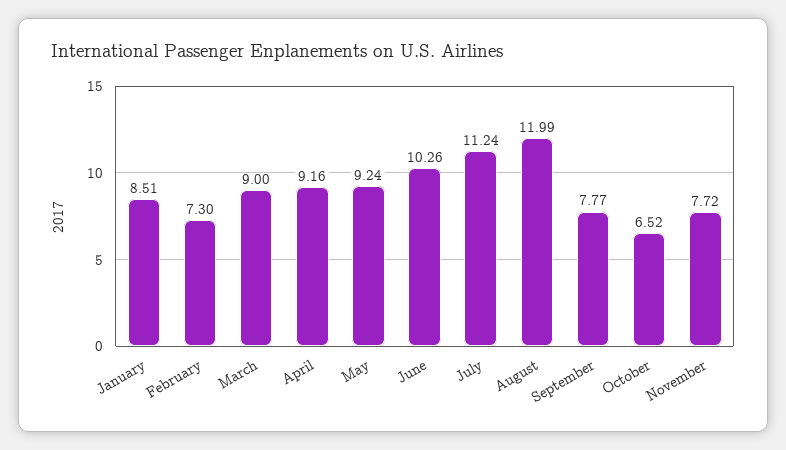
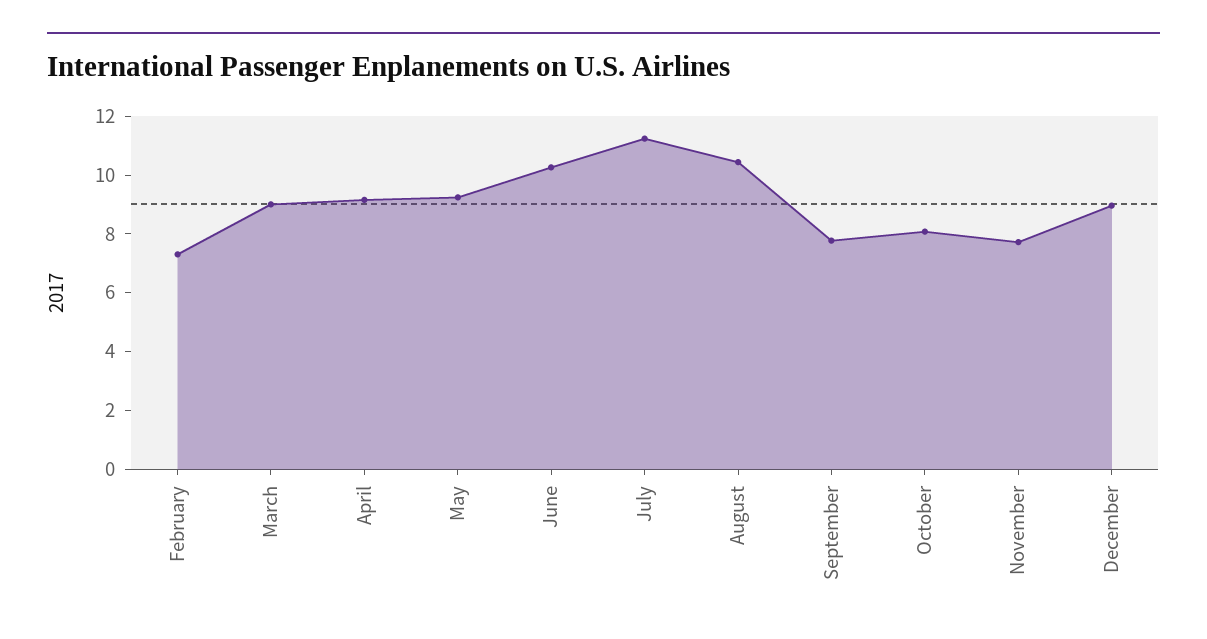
January: 8.51 -> none
August: 11.99 -> 10.5
October: 6.52 -> 8
December: none -> 9

